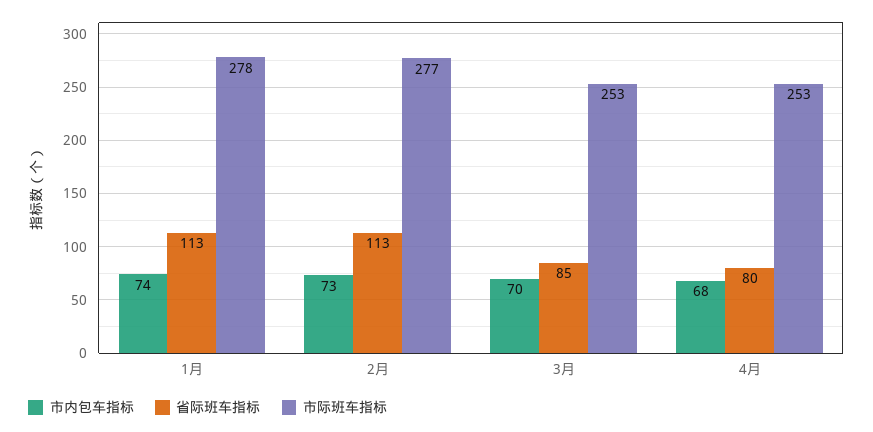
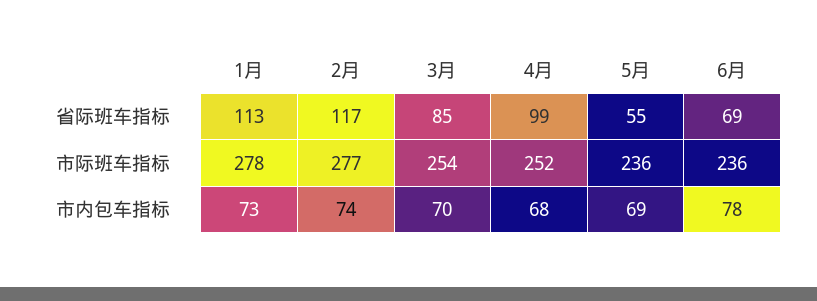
市内包车指标, 1月: 74 -> 73
市内包车指标, 2月: 73 -> 74
省际班车指标, 2月: 113 -> 117
市际班车指标, 3月: 253 -> 254
省际班车指标, 4月: 80 -> 99
市际班车指标, 4月: 253 -> 252
省际班车指标, 5月: none -> 55
省际班车指标, 6月: none -> 69
市际班车指标, 5月: none -> 236
市际班车指标, 6月: none -> 236
市内包车指标, 5月: none -> 69
市内包车指标, 6月: none -> 78

